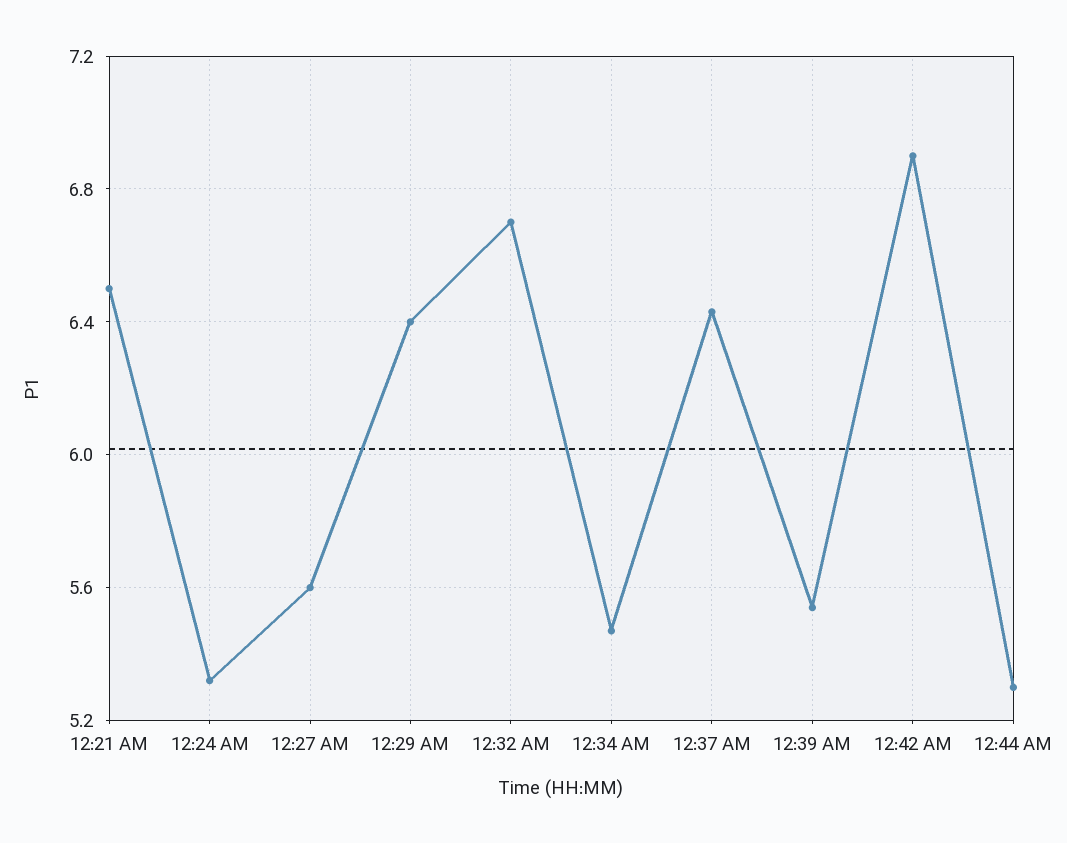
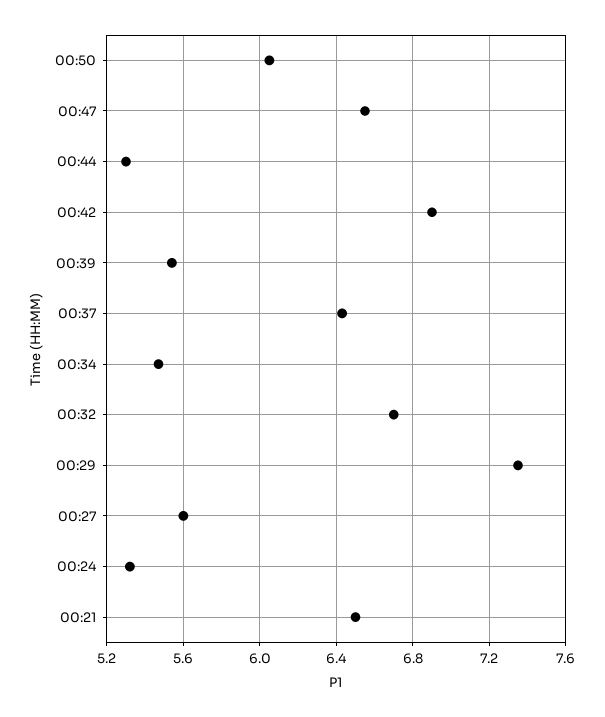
12:29 AM: 6.4 -> 7.35
00:50: none -> 6.05
00:47: none -> 6.55

